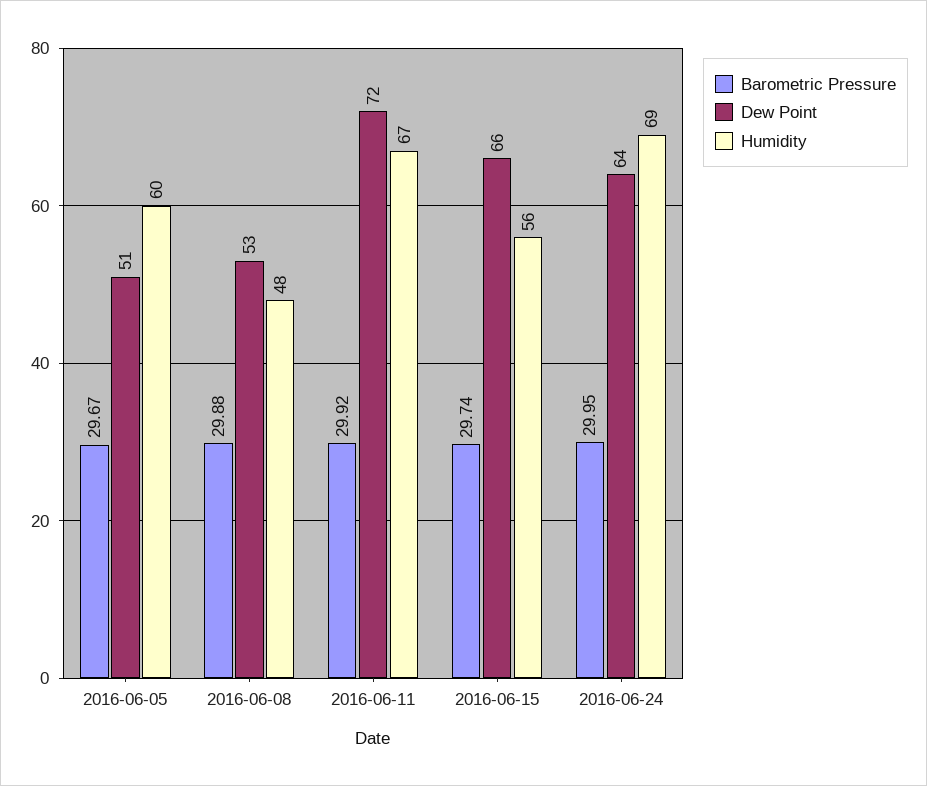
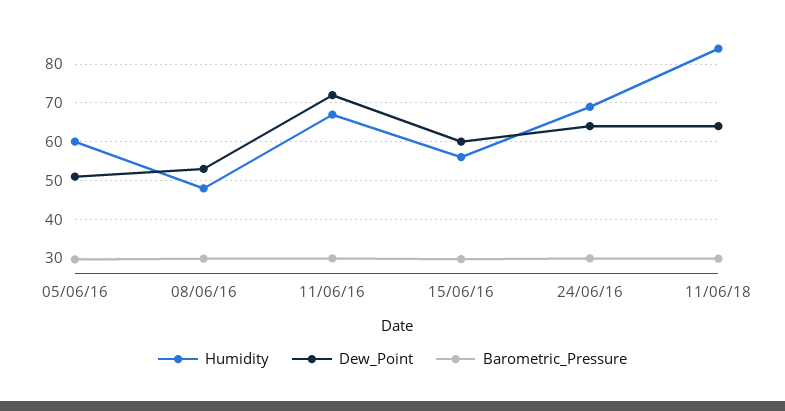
Dew Point, 2016-06-15: 66 -> 60
Humidity, 11/06/18: none -> 84
Dew Point, 11/06/18: none -> 64
Barometric Pressure, 11/06/18: none -> 30

